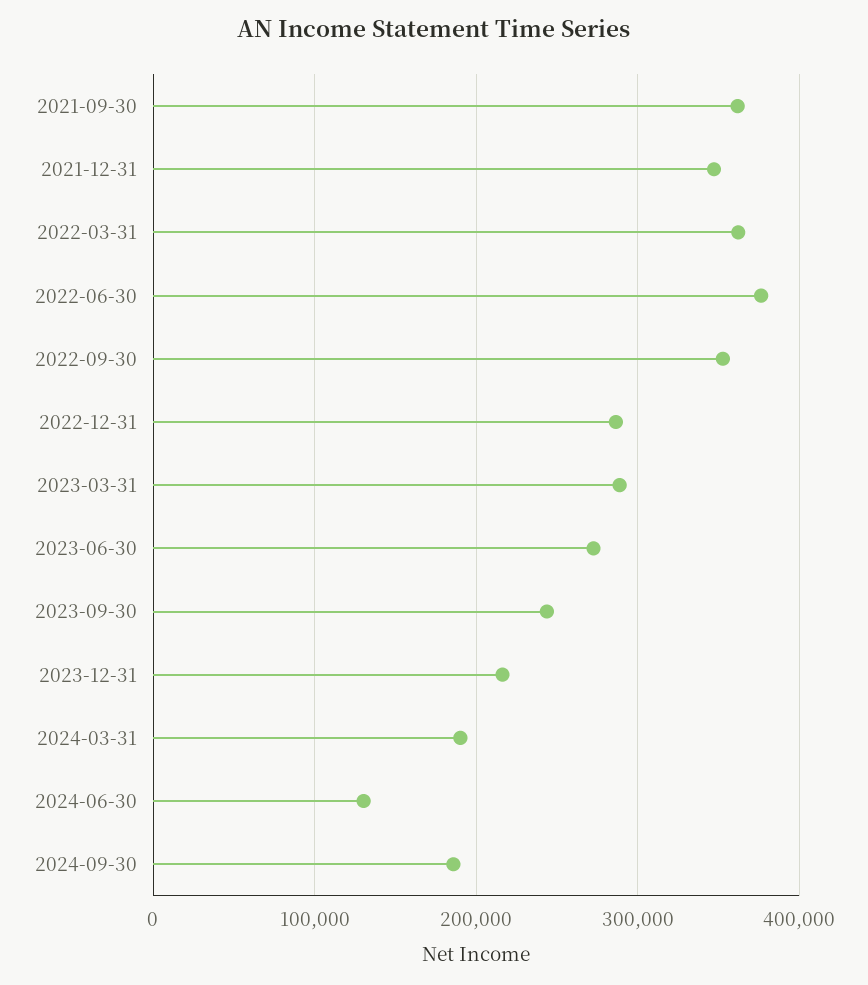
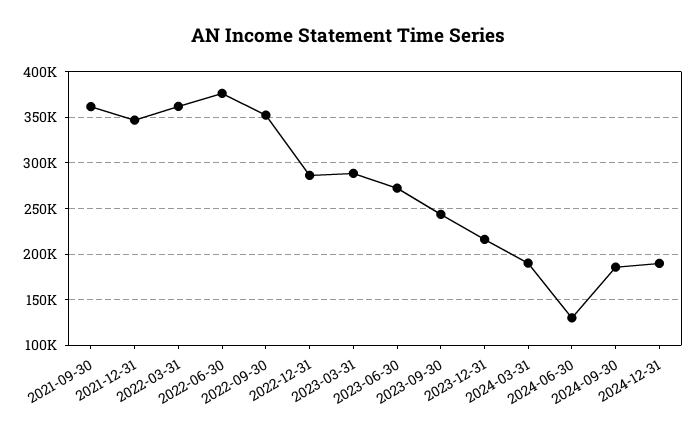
2024-12-31: none -> 190000

